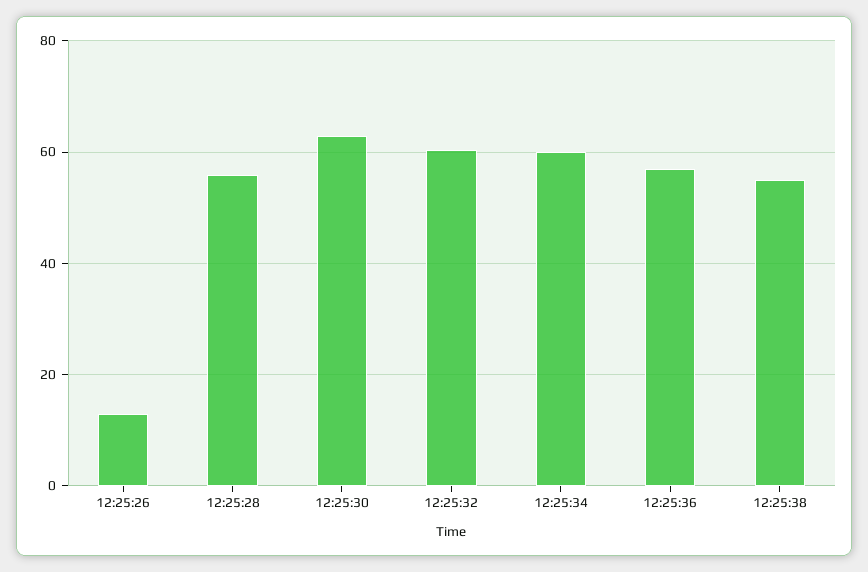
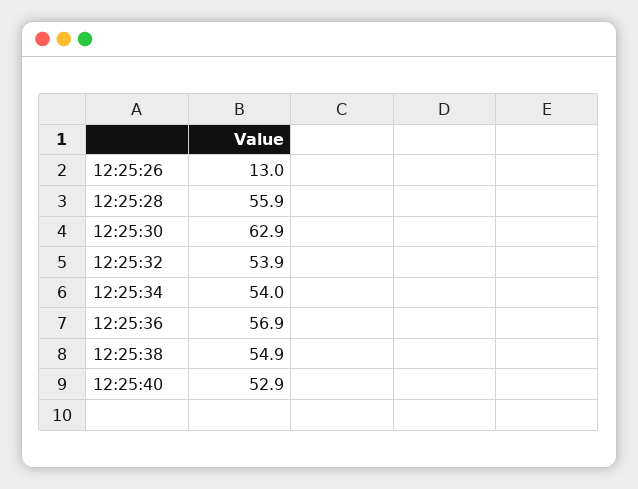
12:25:32: 60 -> 53.9
12:25:34: 60 -> 54
12:25:40: none -> 52.9

